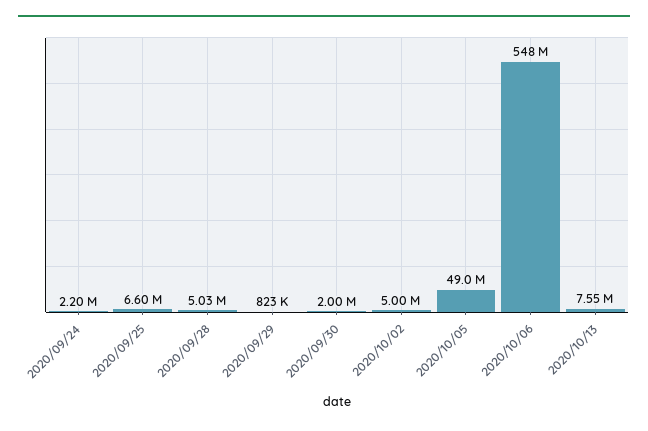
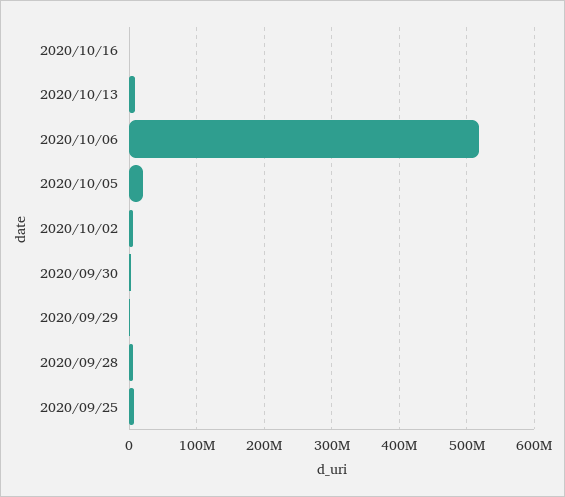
2020/09/24: 2200000 -> none
2020/10/05: 49000000 -> 20000000
2020/10/06: 548000000 -> 520000000
2020/10/16: none -> 0

